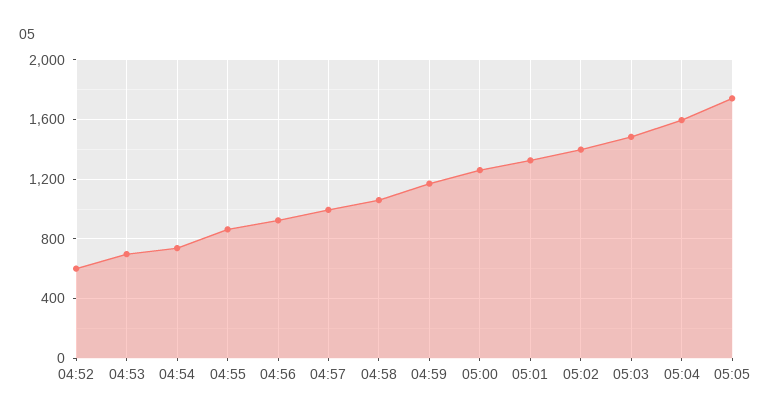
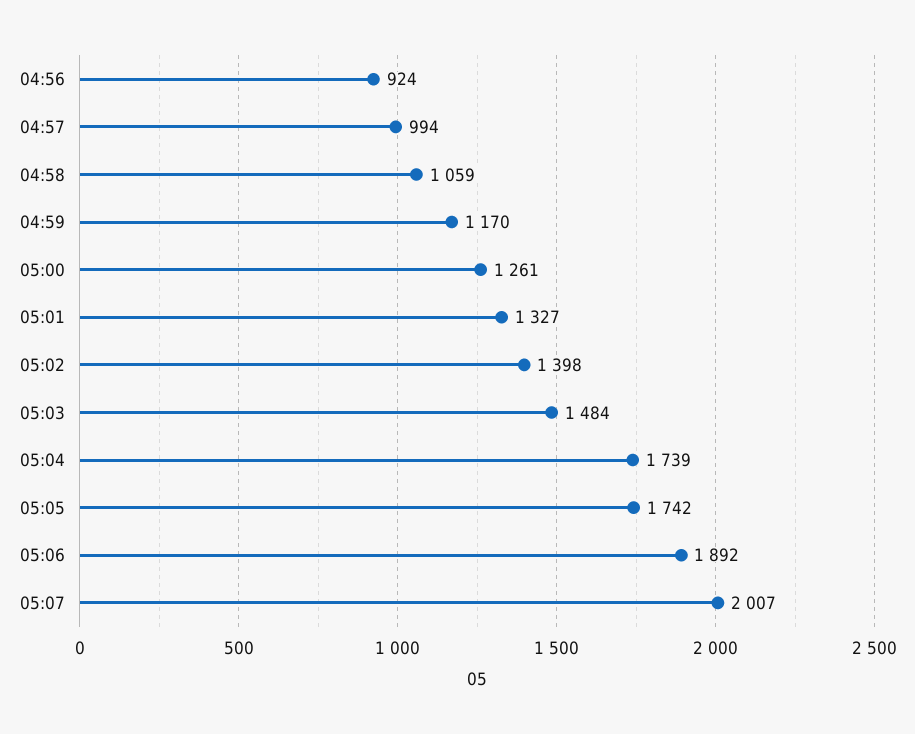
04:52: 600 -> none
04:53: 700 -> none
04:54: 750 -> none
04:55: 850 -> none
05:04: 1600 -> 1739
05:06: none -> 1892
05:07: none -> 2007

